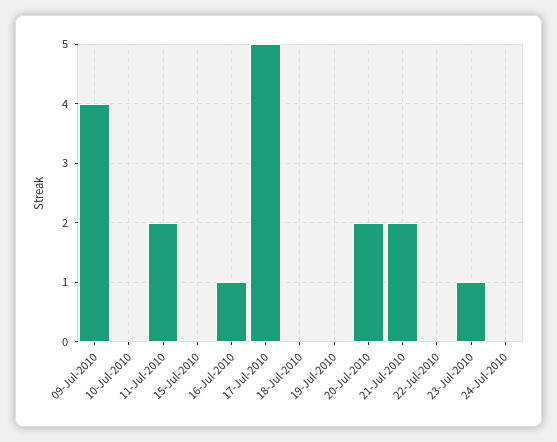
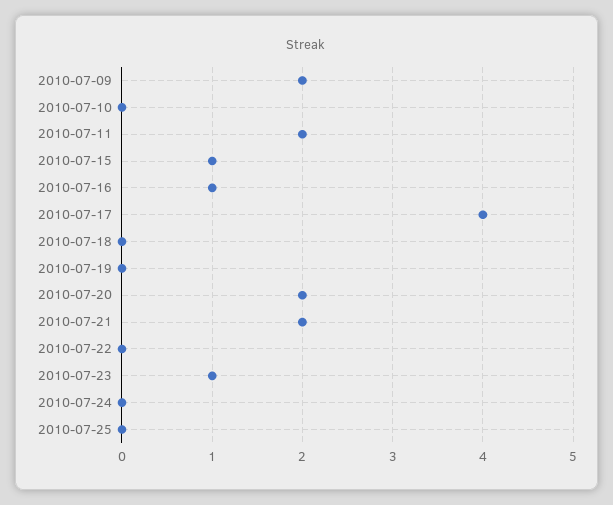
09-Jul-2010: 4 -> 2
15-Jul-2010: 0 -> 1
17-Jul-2010: 5 -> 4
2010-07-25: none -> 0

